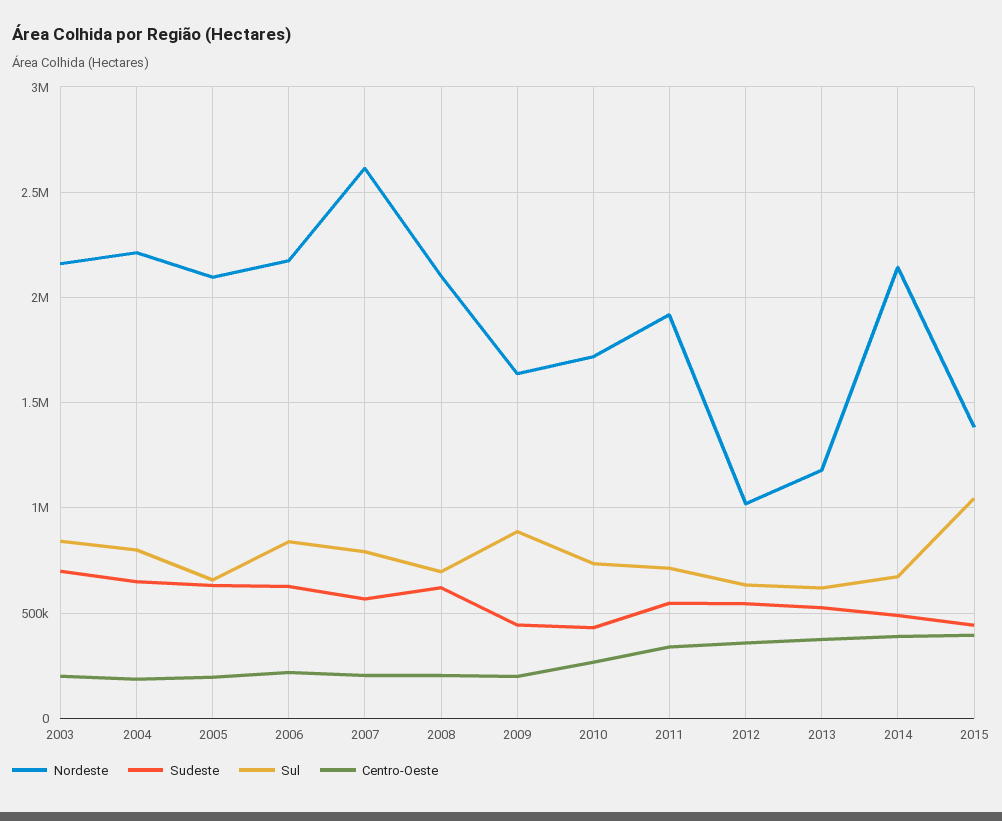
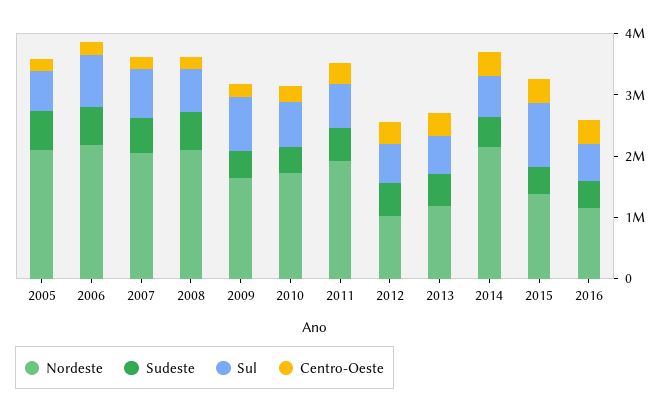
Nordeste, 2003: 2150000 -> none
Sudeste, 2003: 700000 -> none
Sul, 2003: 850000 -> none
Centro-Oeste, 2003: 200000 -> none
Nordeste, 2004: 2200000 -> none
Sudeste, 2004: 650000 -> none
Sul, 2004: 800000 -> none
Centro-Oeste, 2004: 200000 -> none
Nordeste, 2007: 2600000 -> 2000000
Nordeste, 2016: none -> 1200000
Sudeste, 2016: none -> 400000
Sul, 2016: none -> 600000
Centro-Oeste, 2016: none -> 400000

